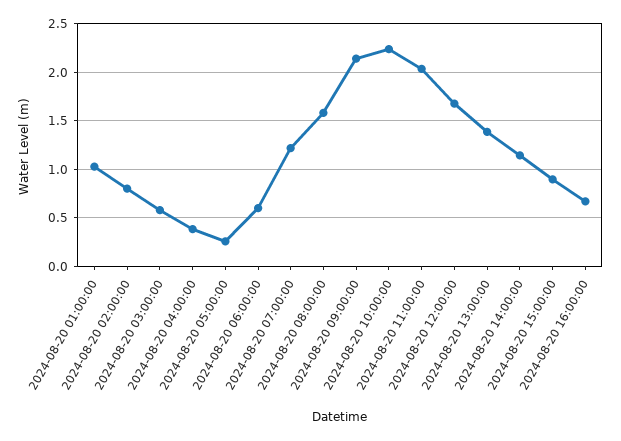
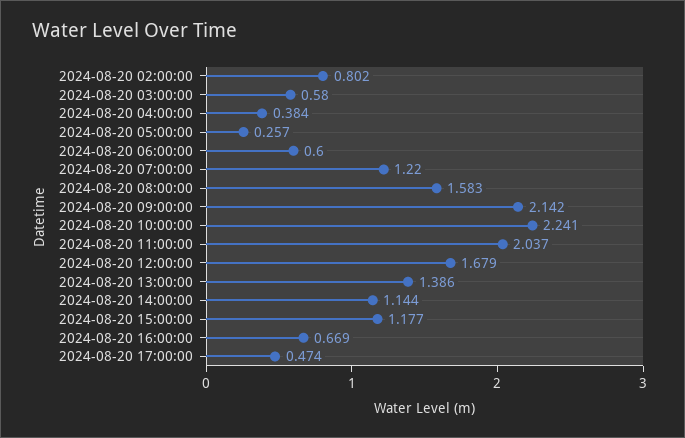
2024-08-20 01:00:00: 1 -> none
2024-08-20 15:00:00: 0.9 -> 1.177
2024-08-20 17:00:00: none -> 0.474

